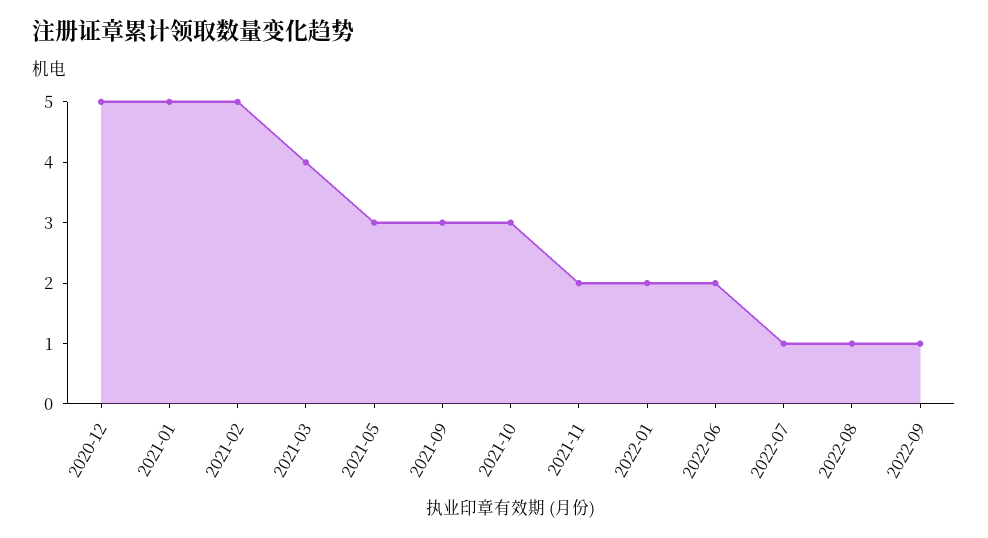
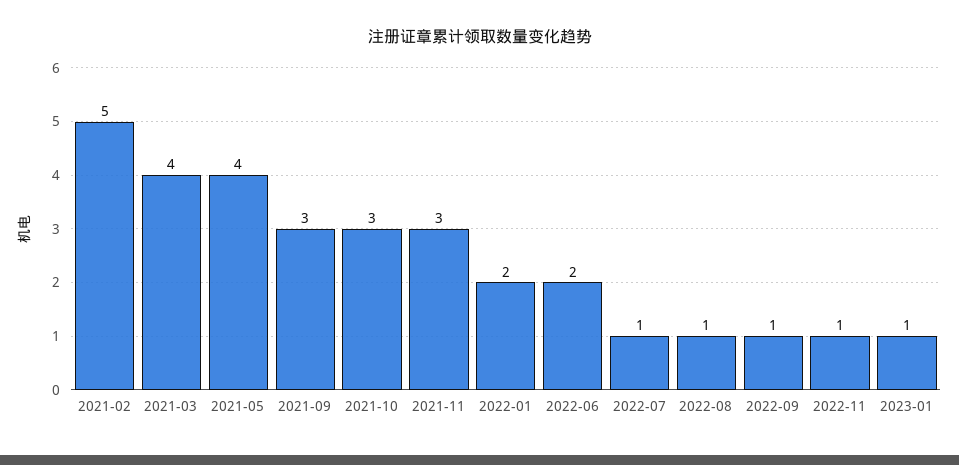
2020-12: 5 -> none
2021-01: 5 -> none
2021-05: 3 -> 4
2021-11: 2 -> 3
2022-11: none -> 1
2023-01: none -> 1

